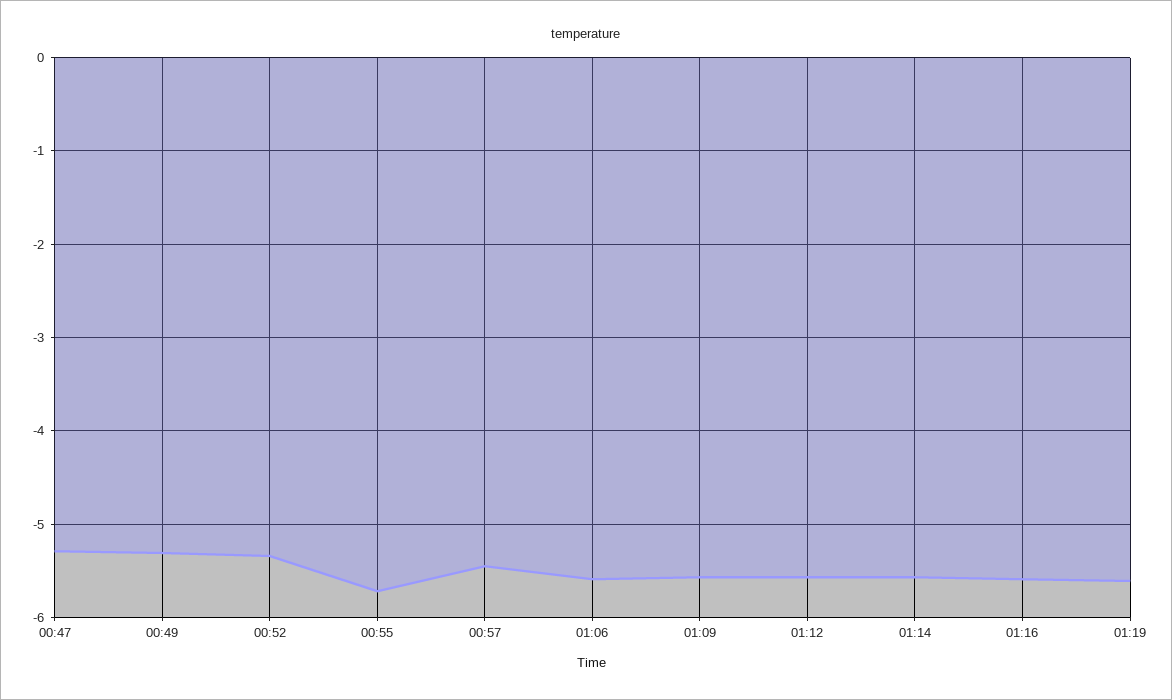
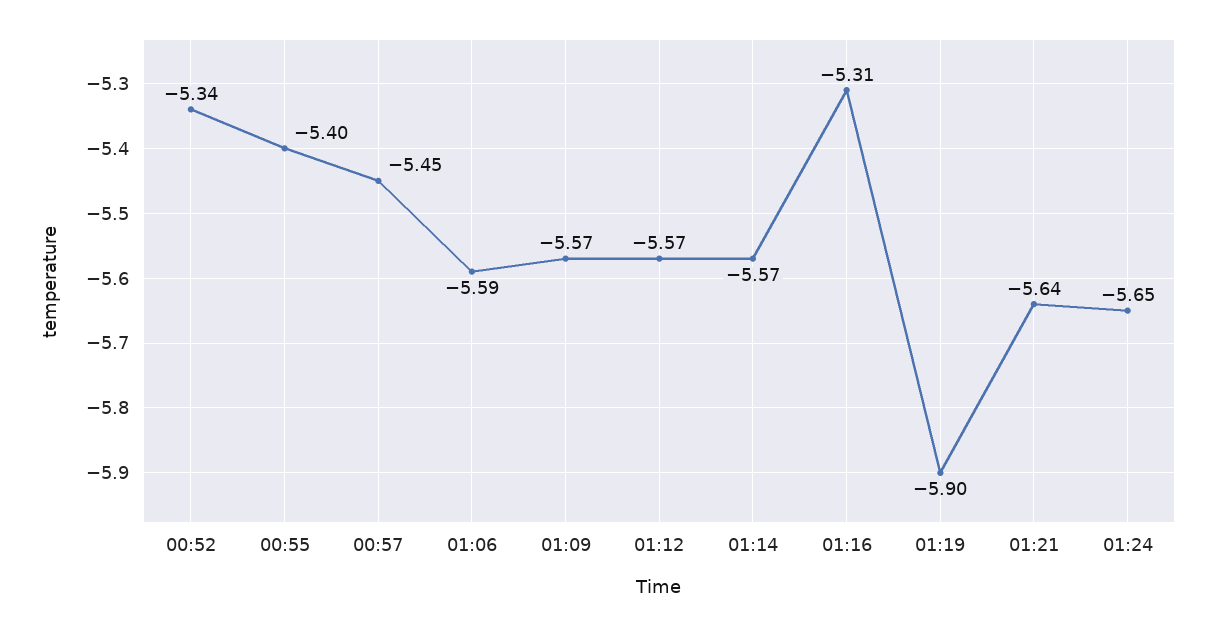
00:47: -5.3 -> none
00:49: -5.3 -> none
00:55: -5.7 -> -5.4
01:16: -5.6 -> -5.31
01:19: -5.6 -> -5.9
01:21: none -> -5.64
01:24: none -> -5.65

